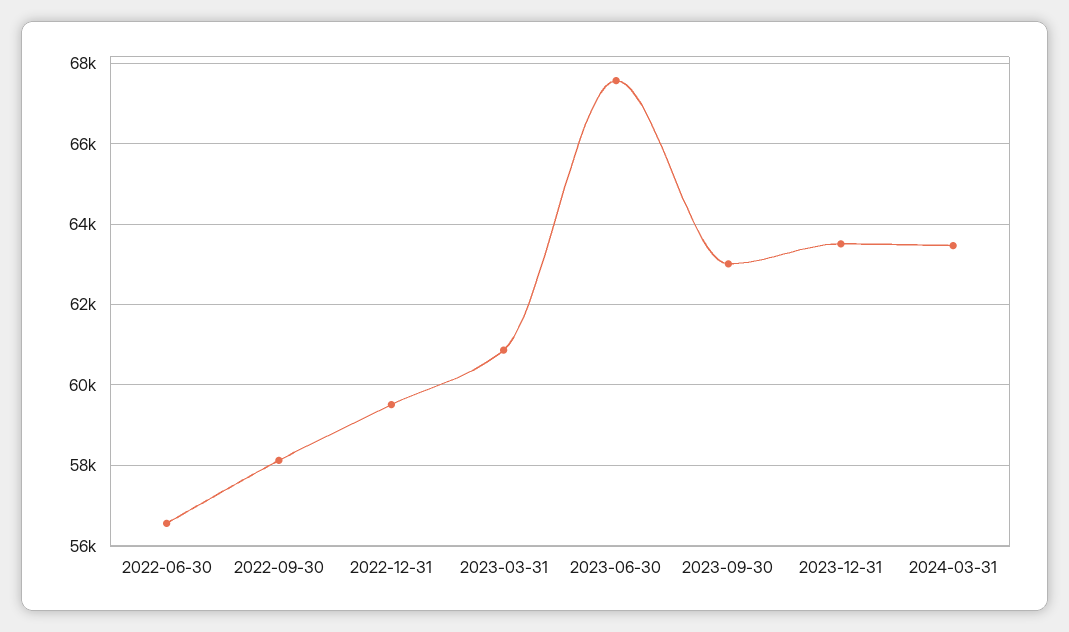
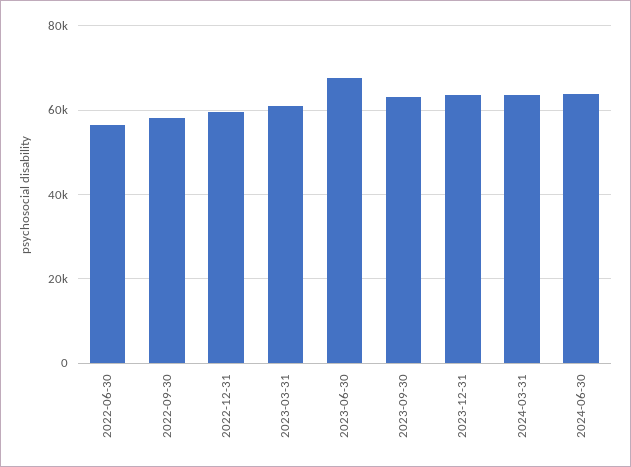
2024-06-30: none -> 64000

